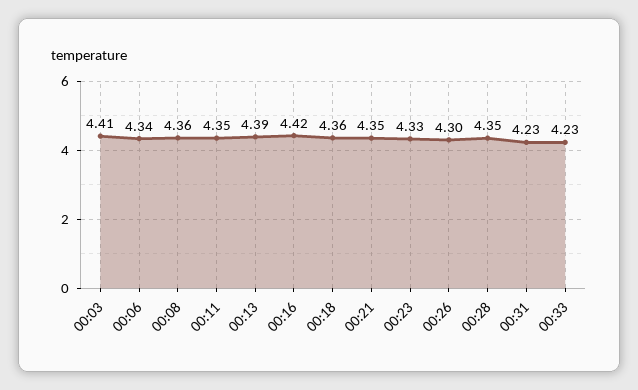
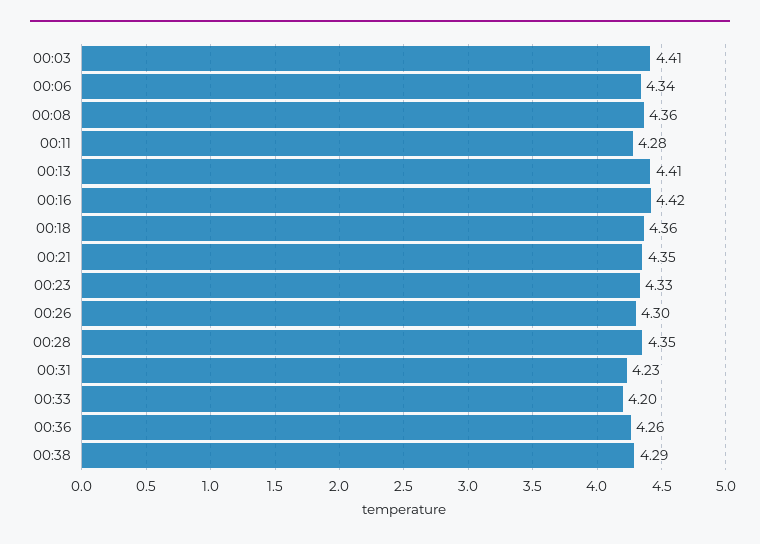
00:11: 4.35 -> 4.28
00:13: 4.39 -> 4.41
00:33: 4.23 -> 4.2
00:36: none -> 4.26
00:38: none -> 4.29

